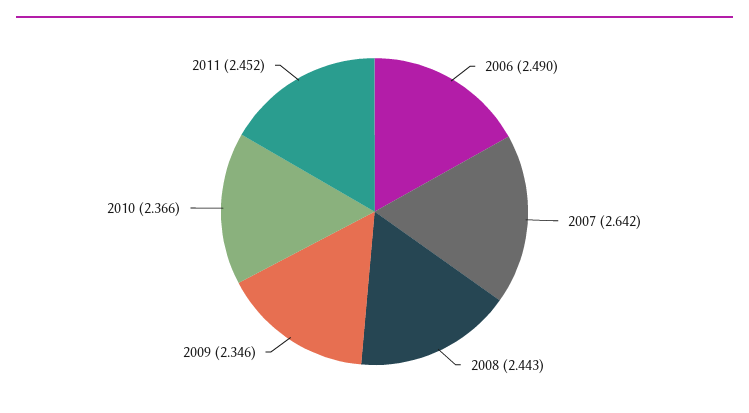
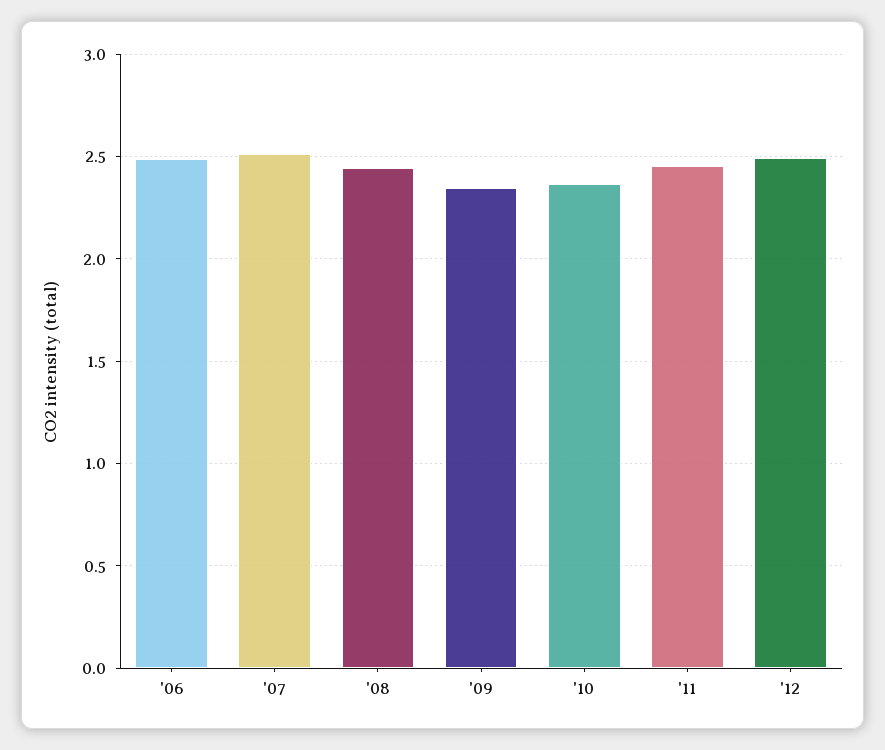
2007: 2.642 -> 2.5
'12: none -> 2.5

